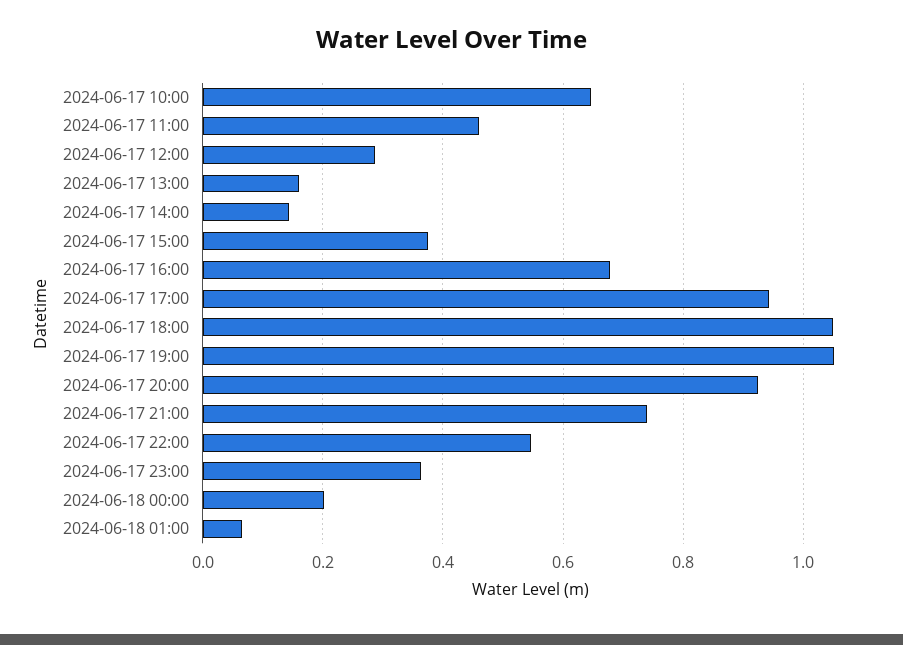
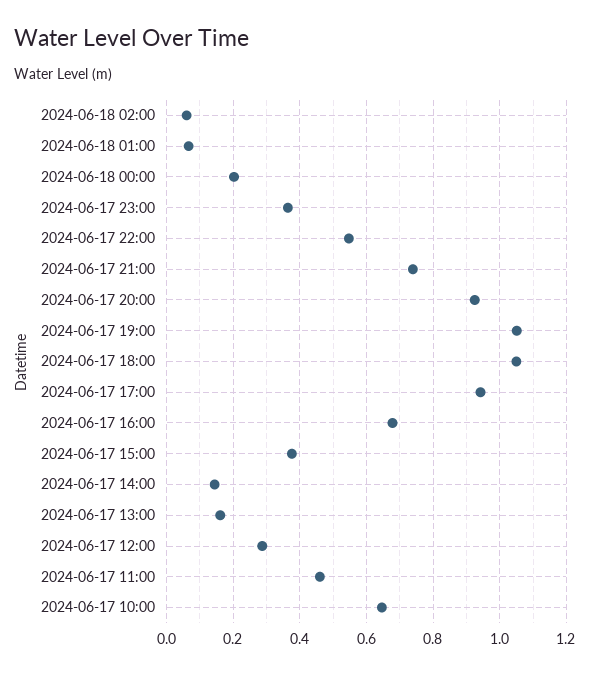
2024-06-18 02:00: none -> 0.06

